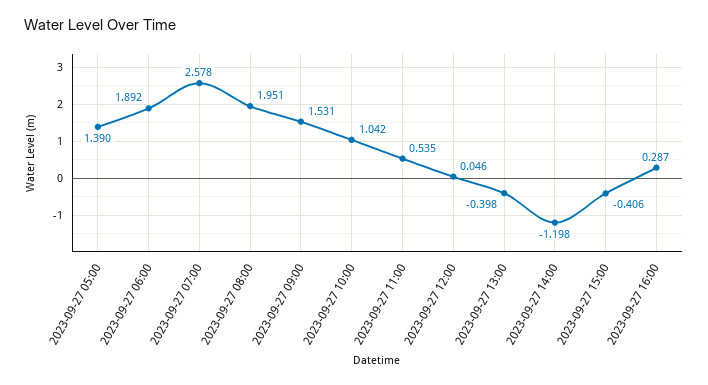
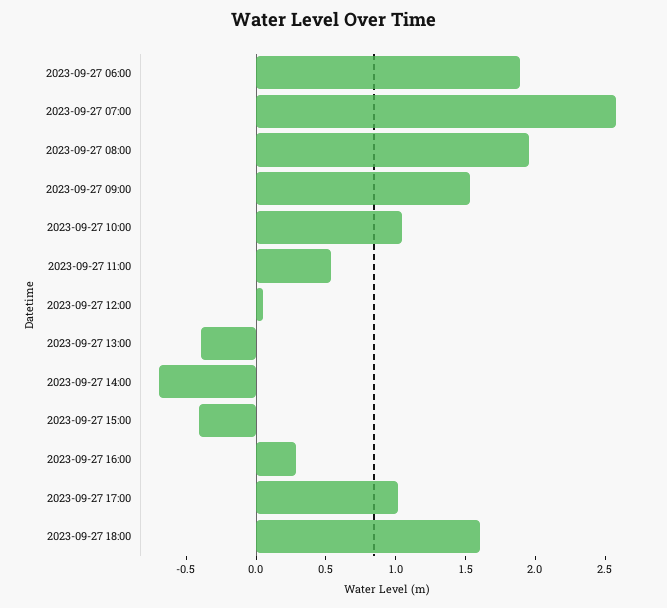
2023-09-27 05:00: 1.39 -> none
2023-09-27 14:00: -1.198 -> -0.7
2023-09-27 17:00: none -> 1
2023-09-27 18:00: none -> 1.6

